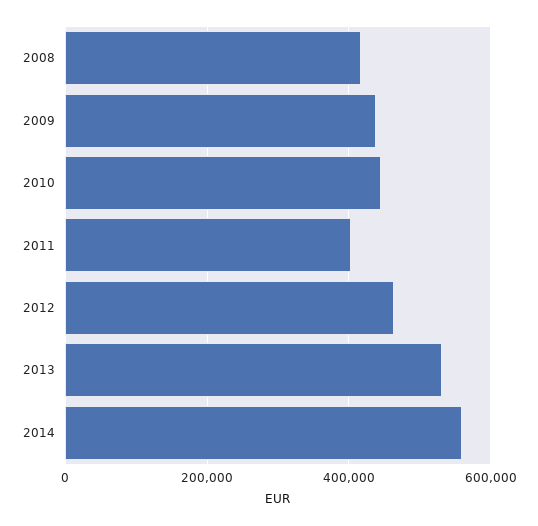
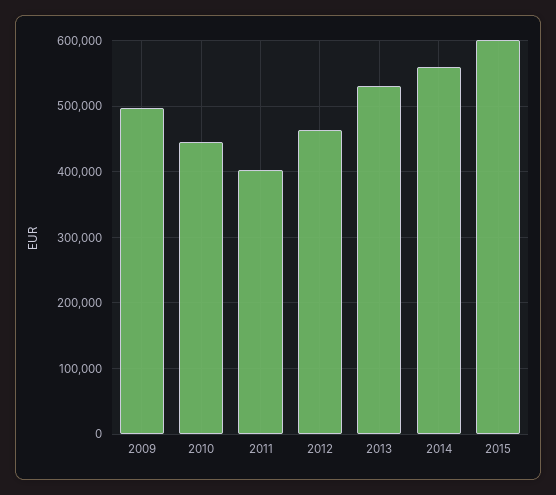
2008: 420000 -> none
2009: 440000 -> 500000
2015: none -> 600000

